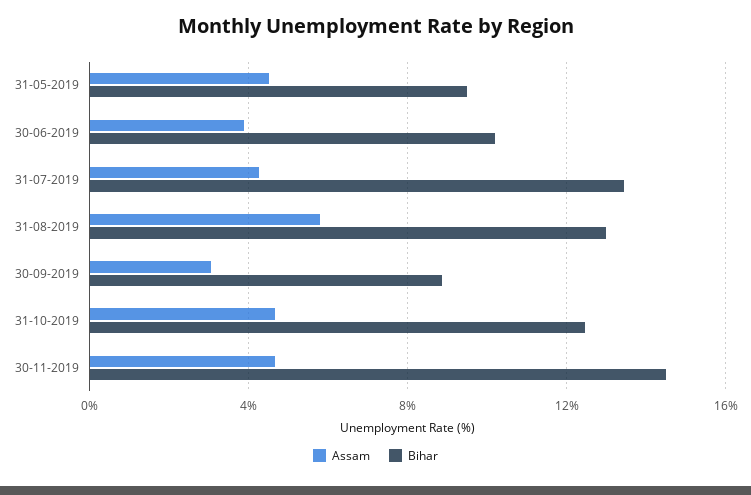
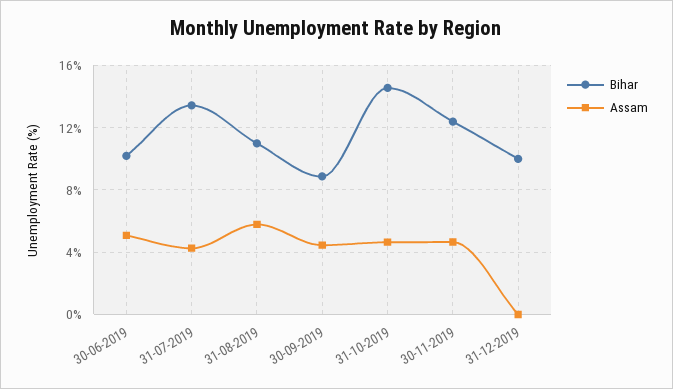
Assam, 31-05-2019: 4.5 -> none
Bihar, 31-05-2019: 9.5 -> none
Assam, 30-06-2019: 4 -> 5
Bihar, 31-08-2019: 13 -> 11
Assam, 30-09-2019: 3 -> 4.5
Bihar, 31-10-2019: 12.5 -> 14.5
Bihar, 30-11-2019: 14.5 -> 12.5
Bihar, 31-12-2019: none -> 10
Assam, 31-12-2019: none -> 0

